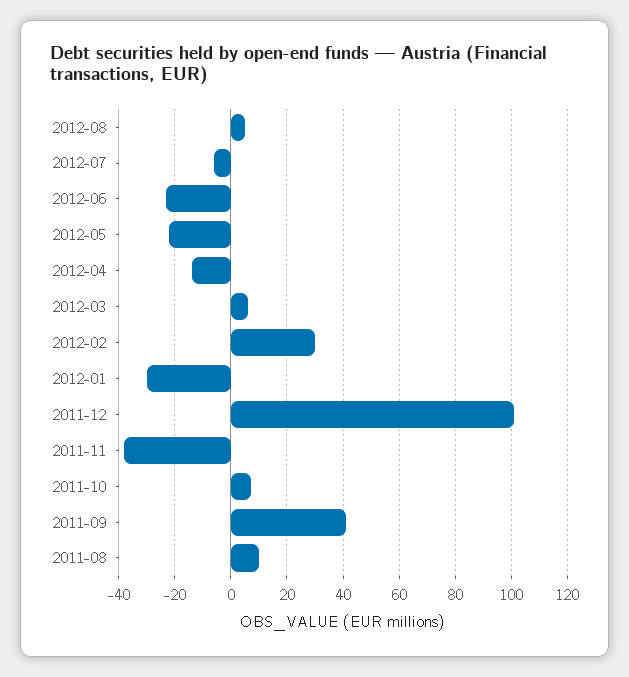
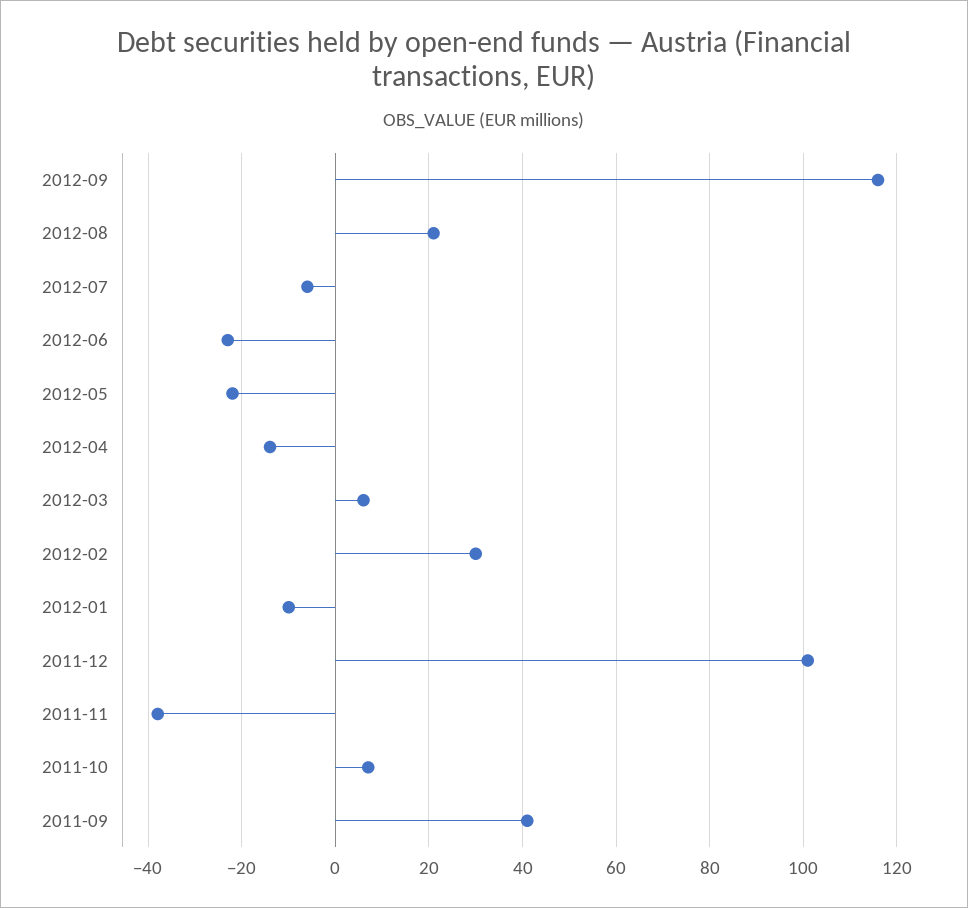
2012-08: 5 -> 20
2012-01: -30 -> -10
2011-08: 10 -> none
2012-09: none -> 115

